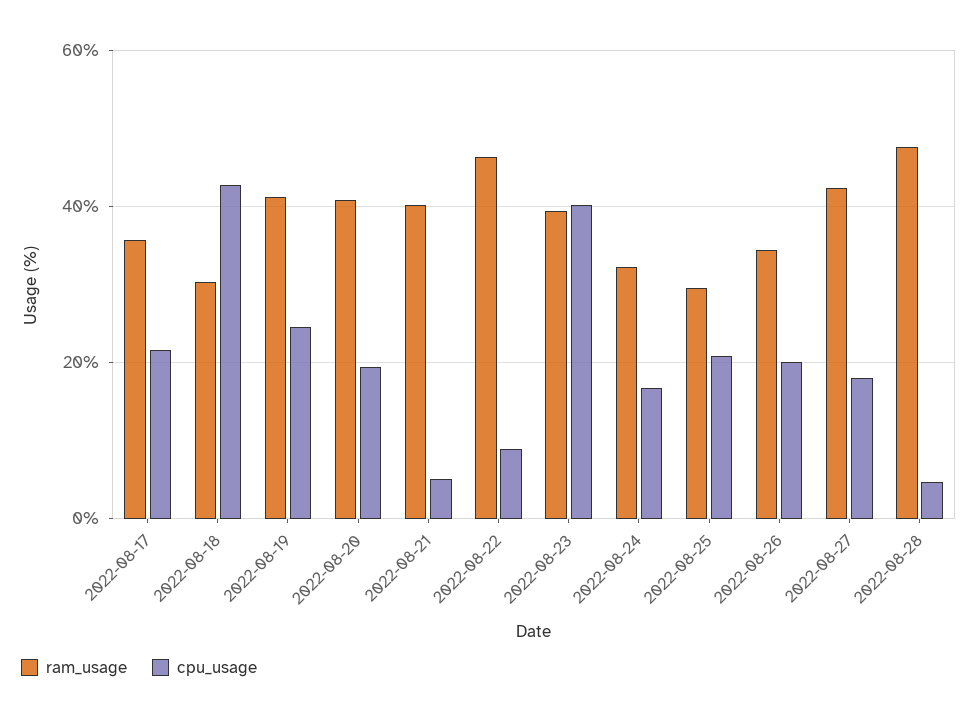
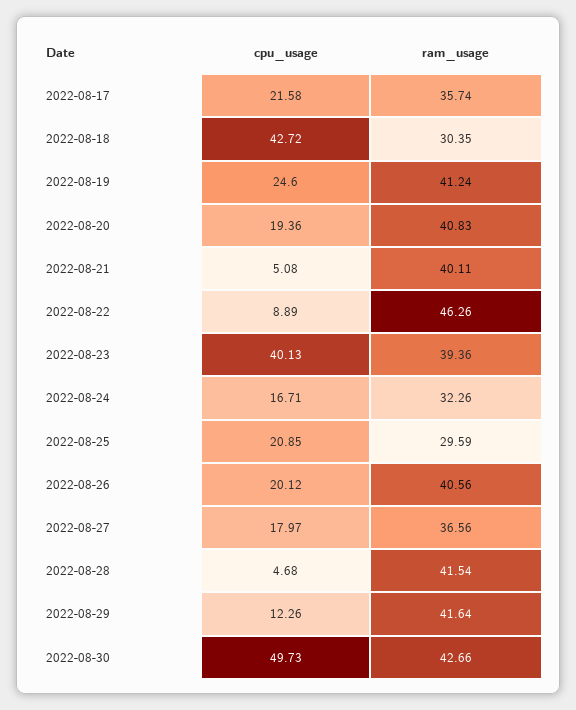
ram_usage, 2022-08-26: 34 -> 40.56
ram_usage, 2022-08-27: 42 -> 36.56
ram_usage, 2022-08-28: 48 -> 41.54
cpu_usage, 2022-08-29: none -> 12.26
ram_usage, 2022-08-29: none -> 41.64
cpu_usage, 2022-08-30: none -> 49.73
ram_usage, 2022-08-30: none -> 42.66

